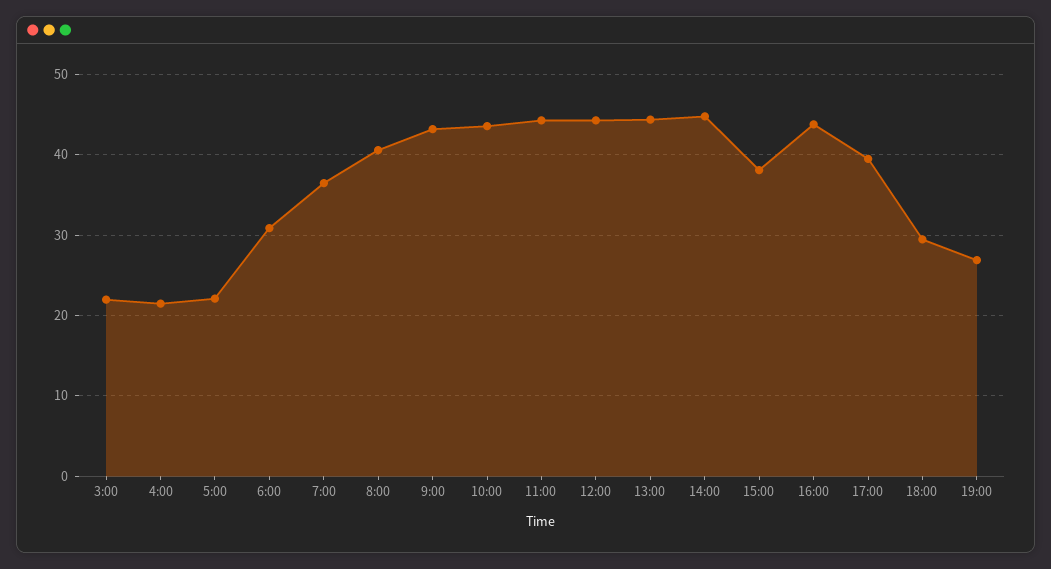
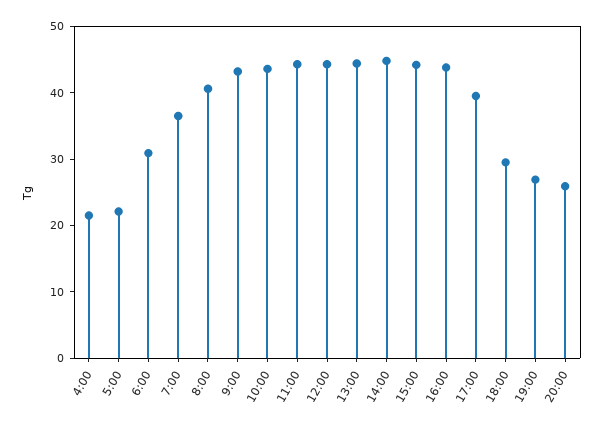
3:00: 22 -> none
15:00: 38 -> 44
20:00: none -> 26

